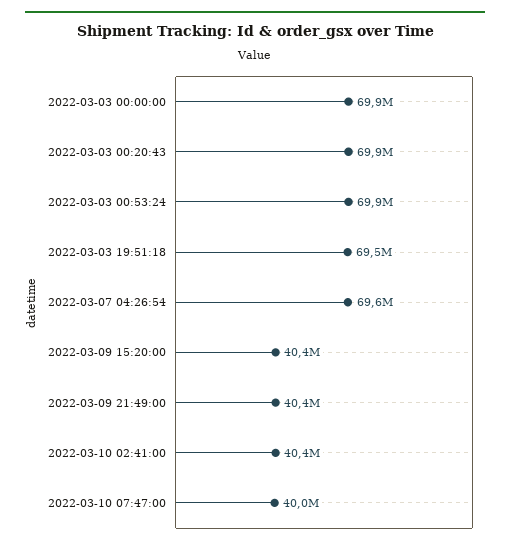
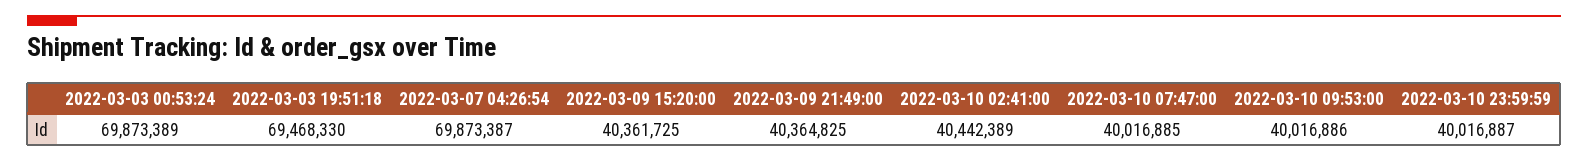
2022-03-03 00:00:00: 69900000 -> none
2022-03-03 00:20:43: 69900000 -> none
2022-03-07 04:26:54: 69600000 -> 69873387
2022-03-10 09:53:00: none -> 40016886
2022-03-10 23:59:59: none -> 40016887

